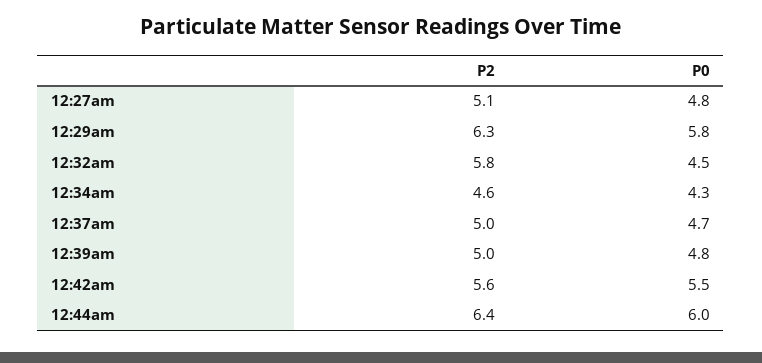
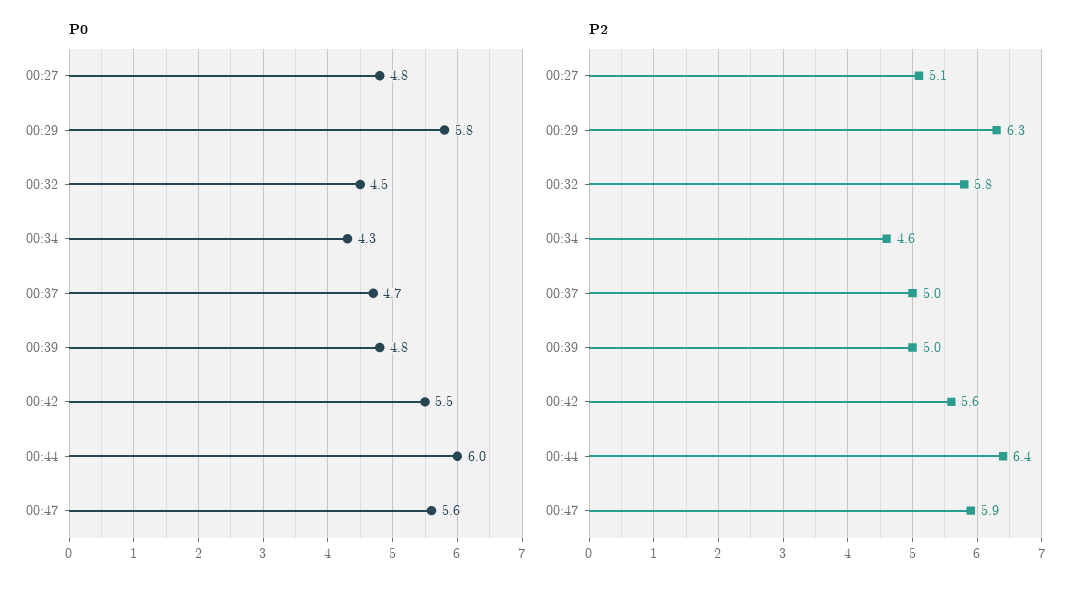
P0, 00:47: none -> 5.6
P2, 00:47: none -> 5.9

